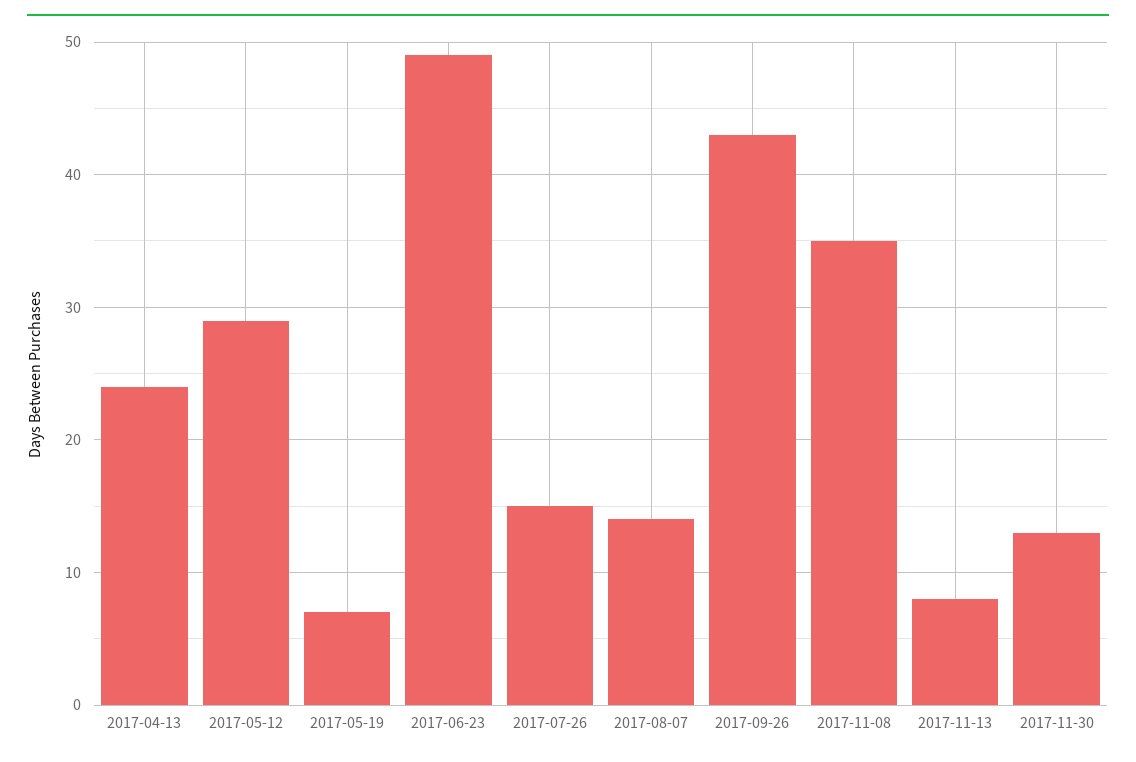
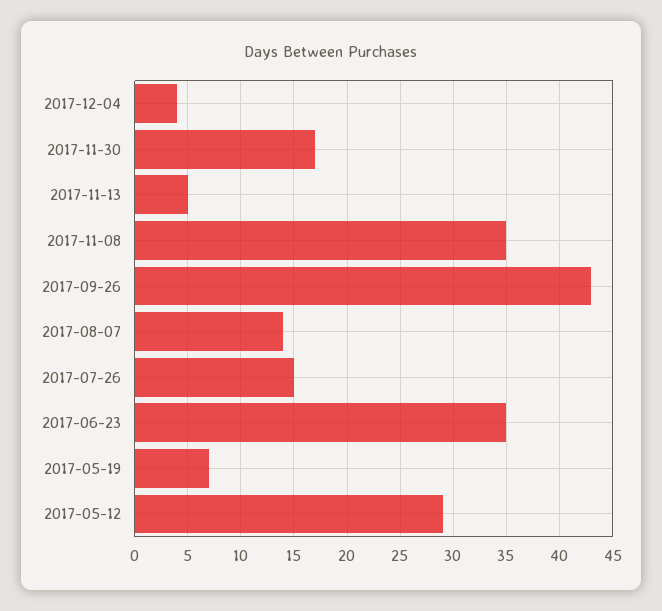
2017-04-13: 24 -> none
2017-06-23: 49 -> 35
2017-11-13: 8 -> 5
2017-11-30: 13 -> 17
2017-12-04: none -> 4

